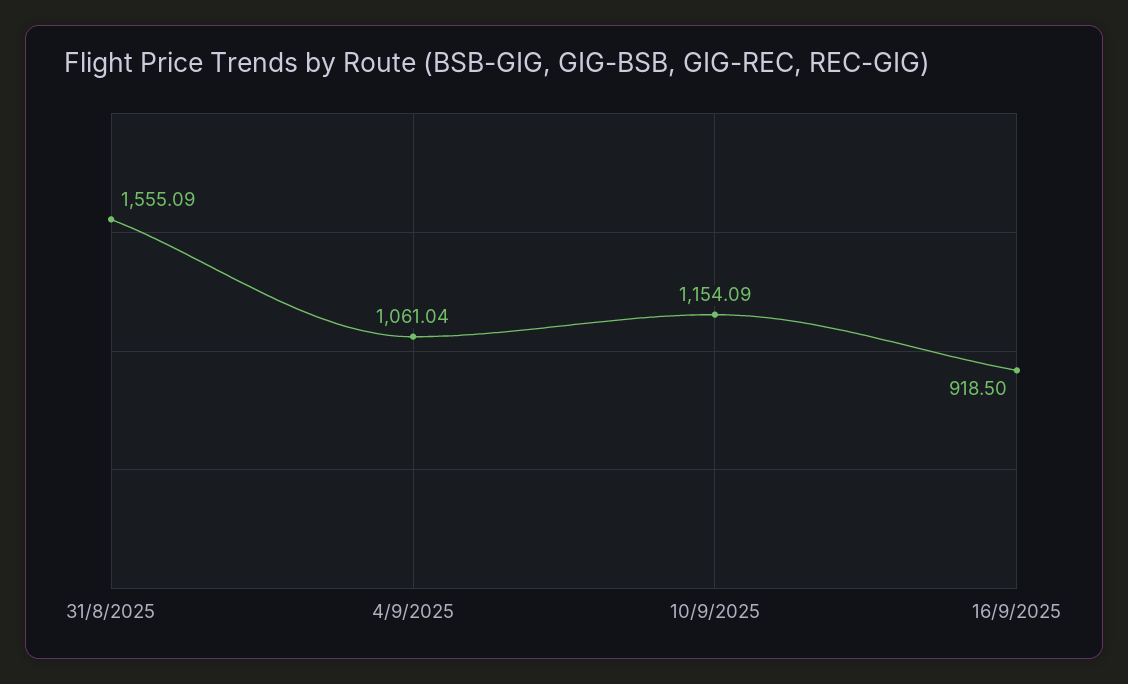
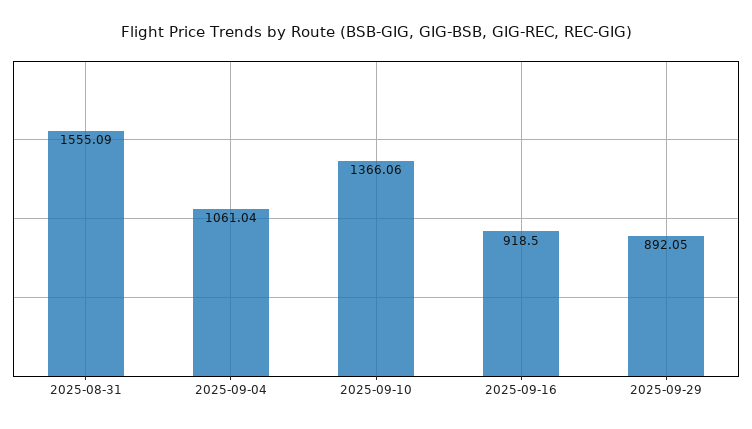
10/9/2025: 1154.09 -> 1366.06
2025-09-29: none -> 892.05

